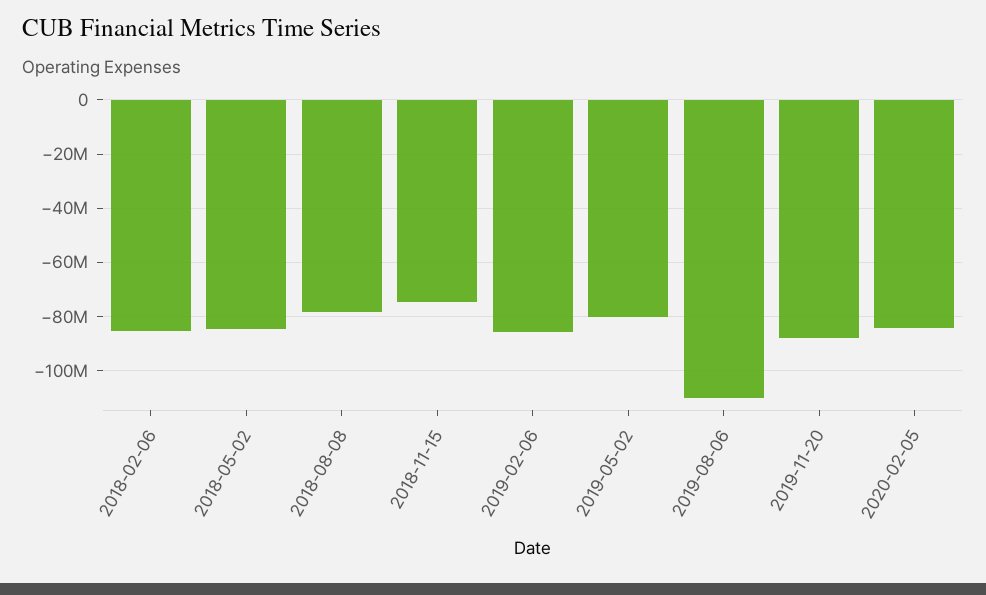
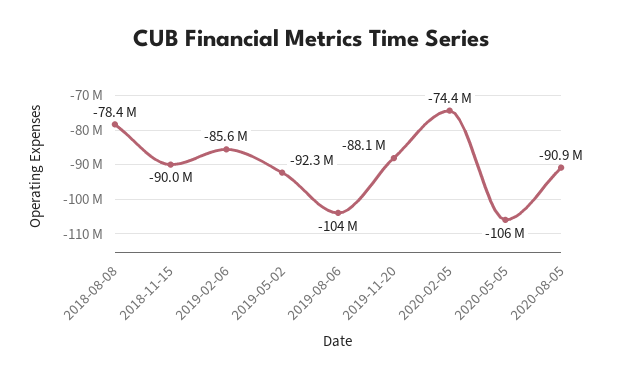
2018-02-06: -85000000 -> none
2018-05-02: -85000000 -> none
2018-11-15: -75000000 -> -90000000
2019-05-02: -80000000 -> -92300000
2019-08-06: -110000000 -> -104000000
2020-02-05: -85000000 -> -74400000
2020-05-05: none -> -106000000
2020-08-05: none -> -90900000

